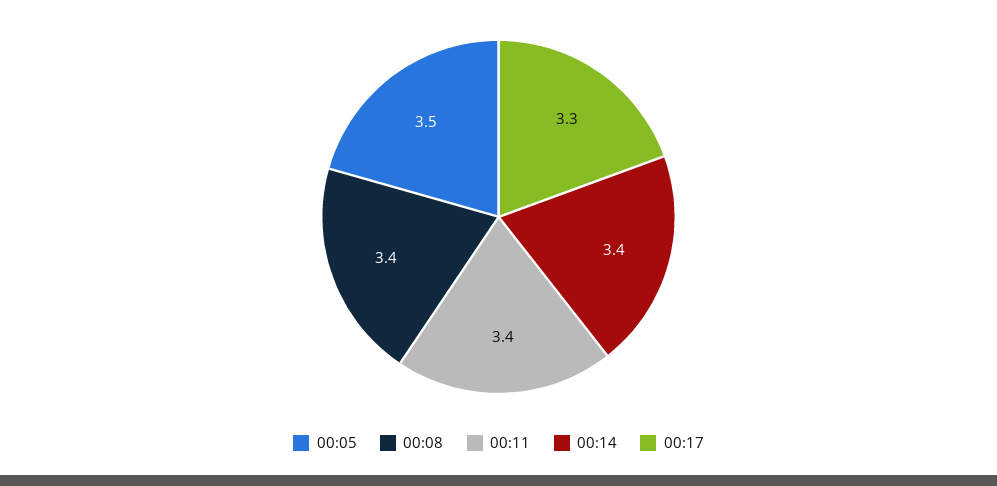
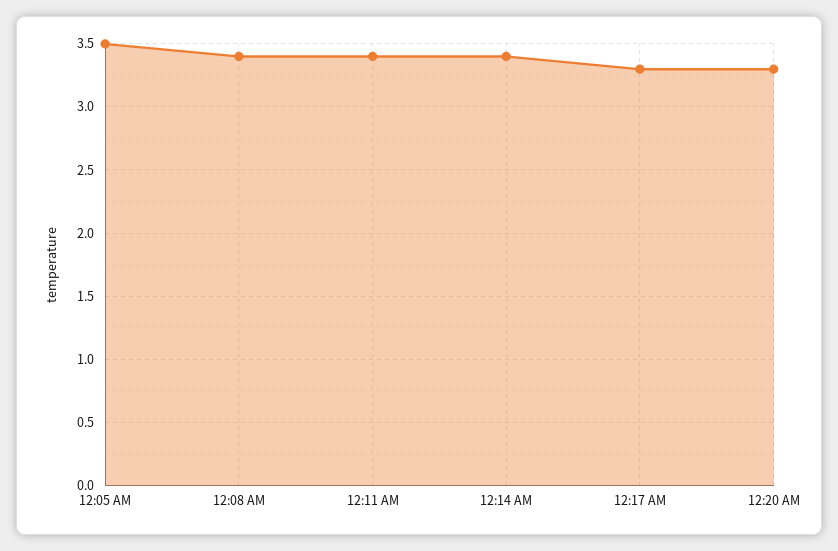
12:20 AM: none -> 3.3

